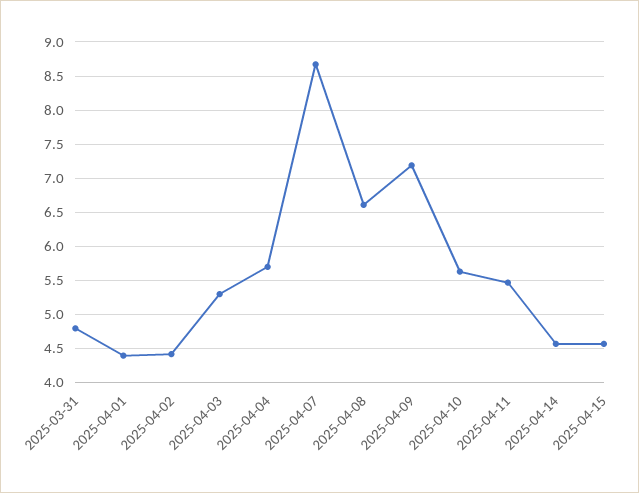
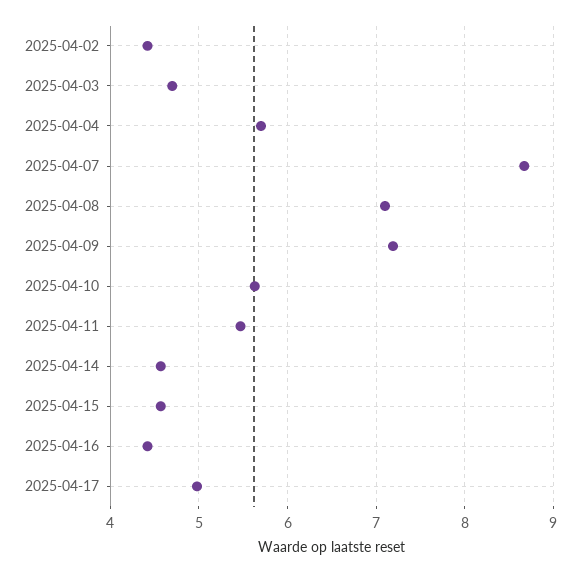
2025-03-31: 4.8 -> none
2025-04-01: 4.4 -> none
2025-04-03: 5.3 -> 4.7
2025-04-08: 6.6 -> 7.1
2025-04-16: none -> 4.4
2025-04-17: none -> 5

